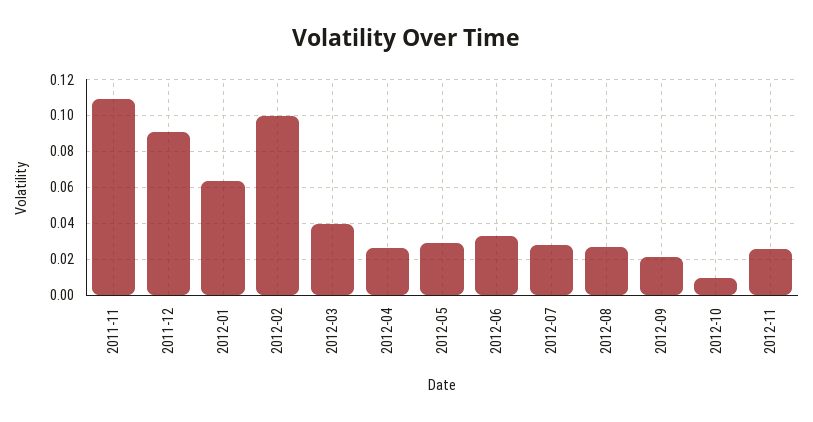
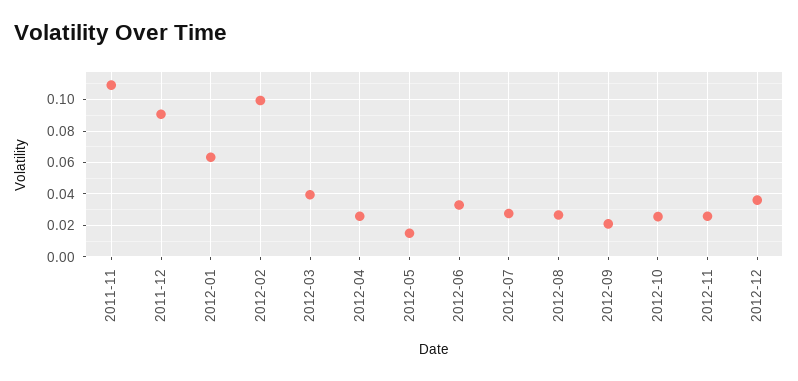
2012-05: 0.03 -> 0.015
2012-10: 0.01 -> 0.025
2012-12: none -> 0.035

